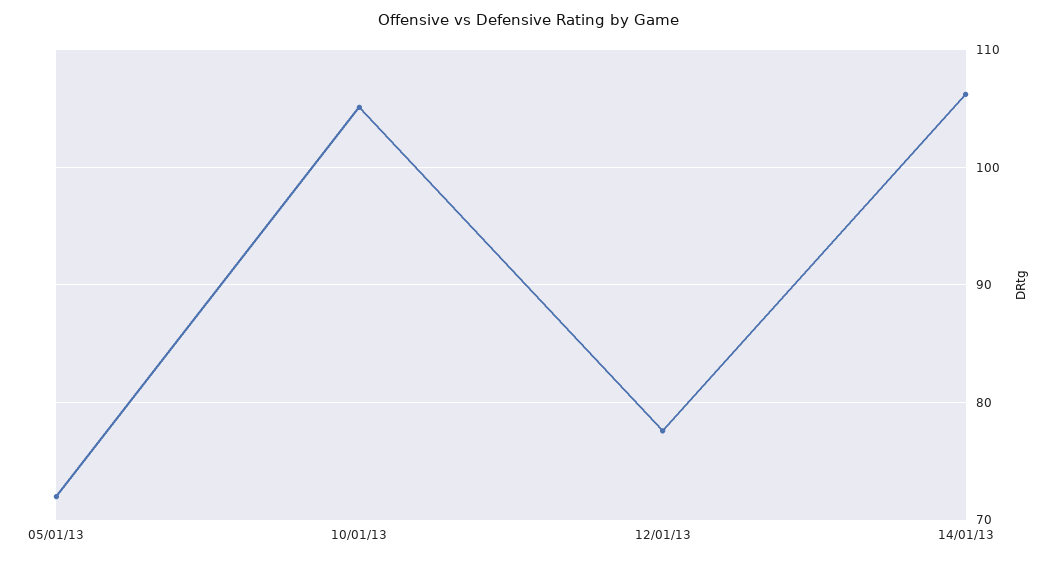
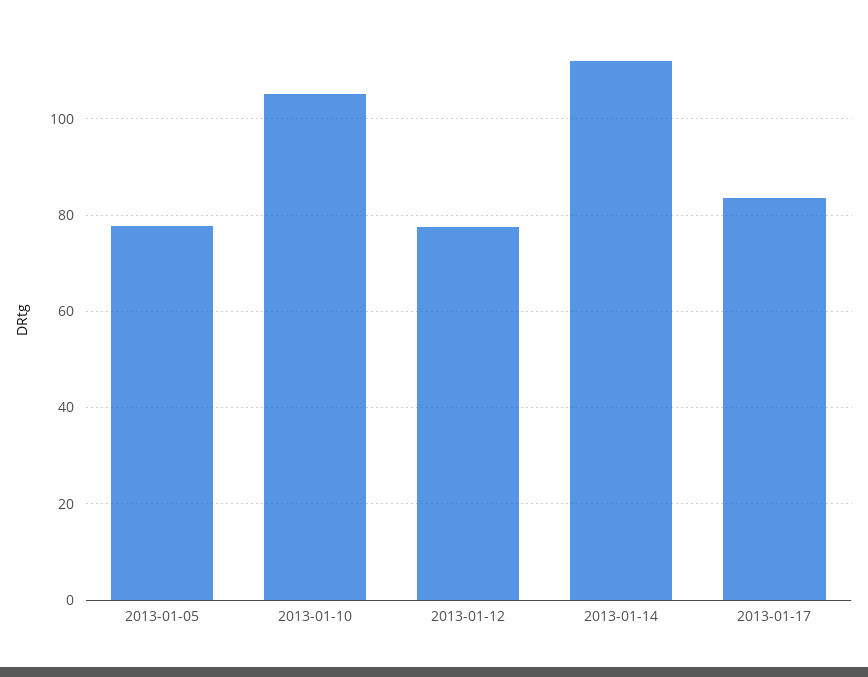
05/01/13: 72 -> 78
14/01/13: 106 -> 112
2013-01-17: none -> 84

